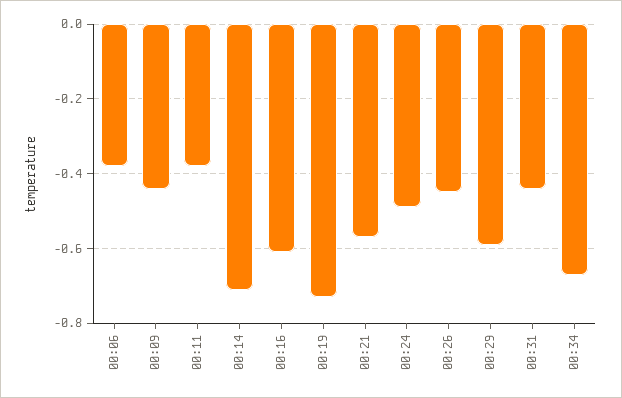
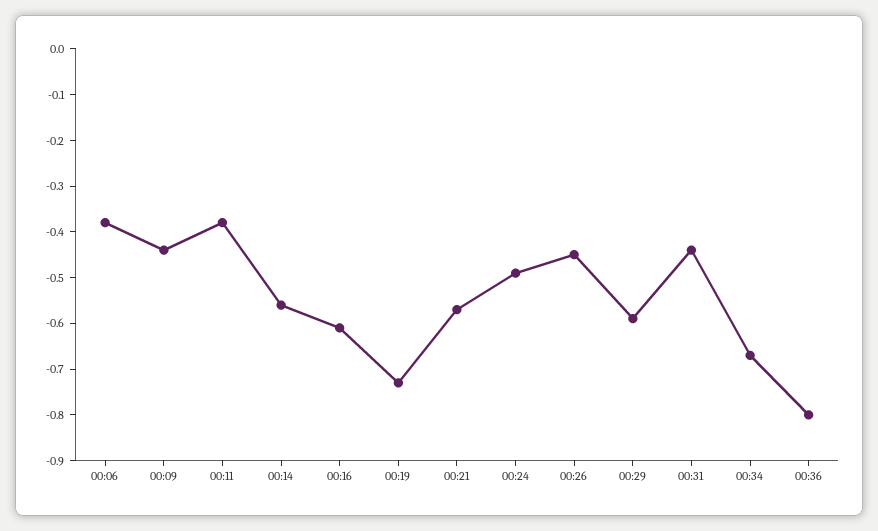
00:14: -0.7 -> -0.55
00:36: none -> -0.8

